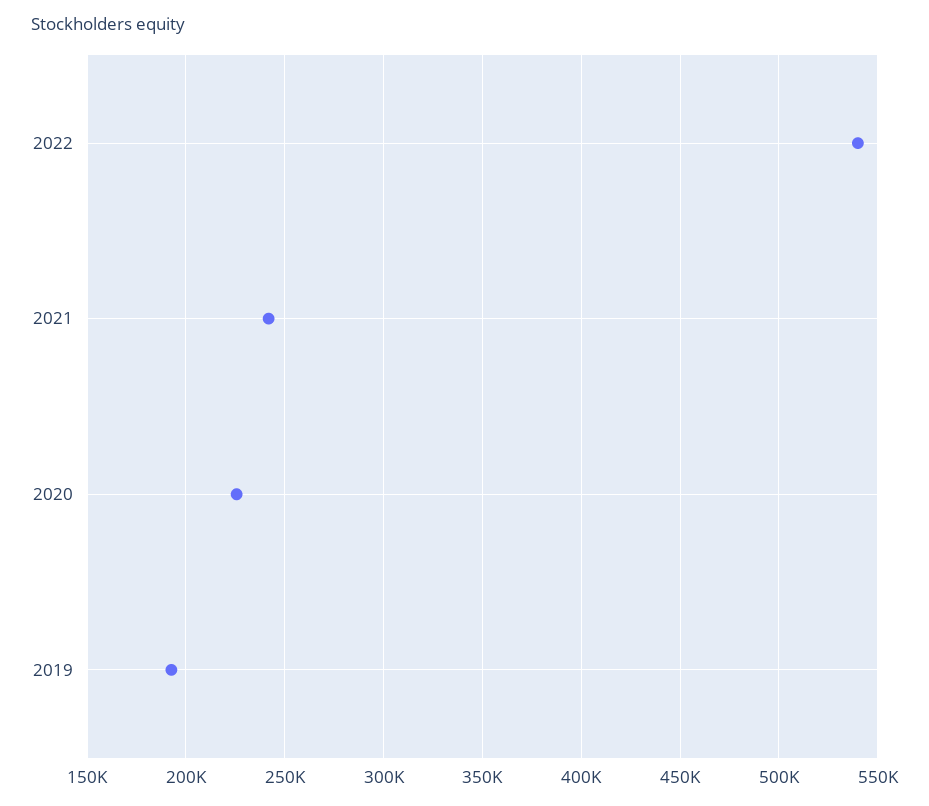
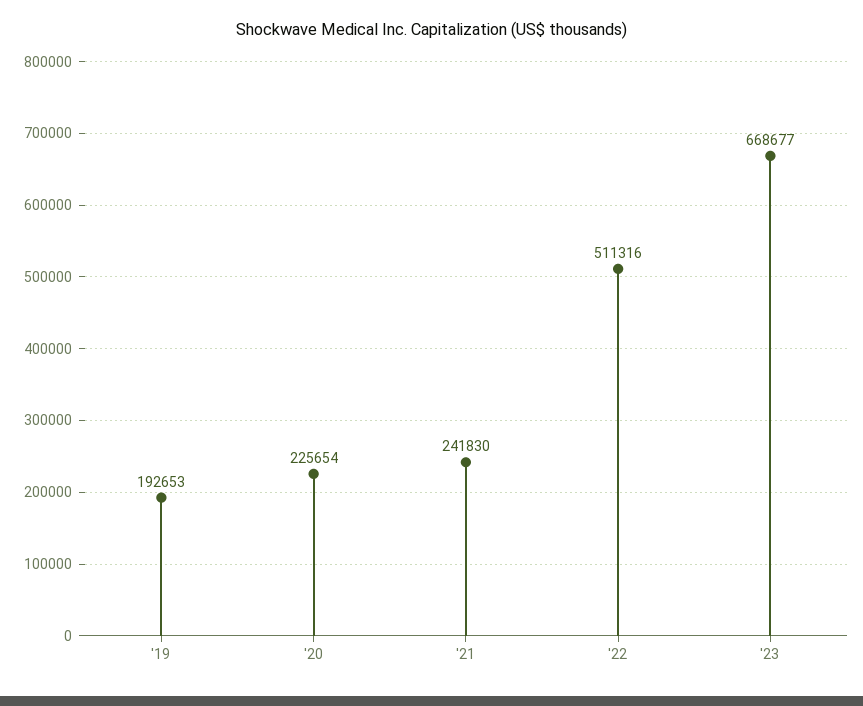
2022: 540000 -> 511316
'23: none -> 668677

